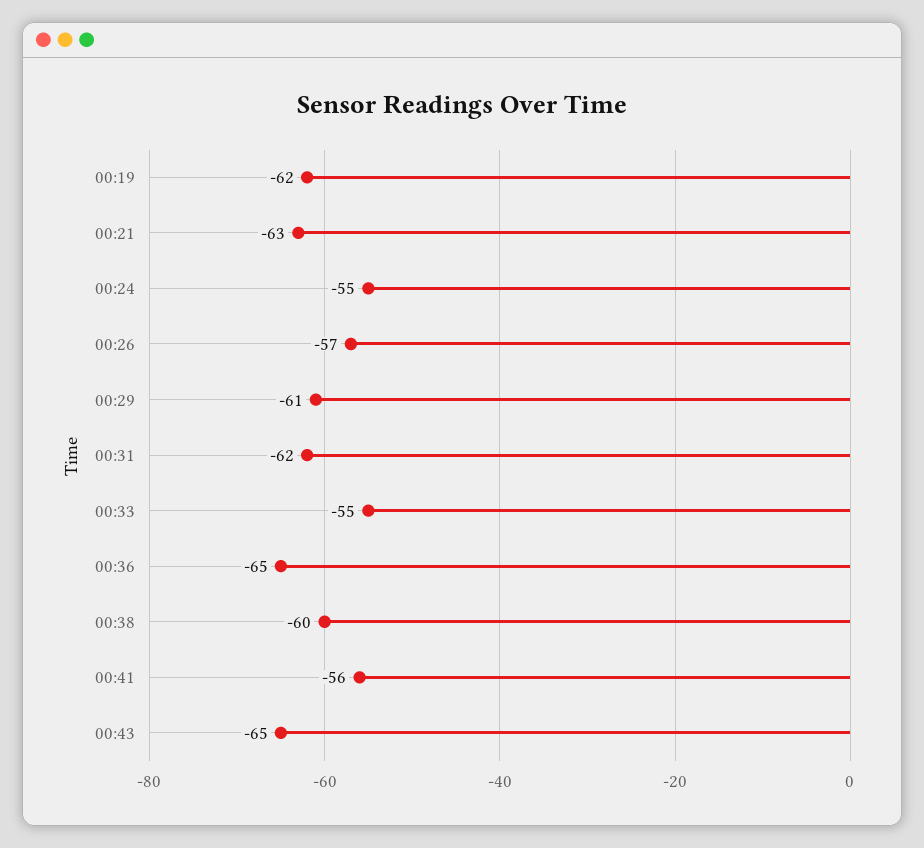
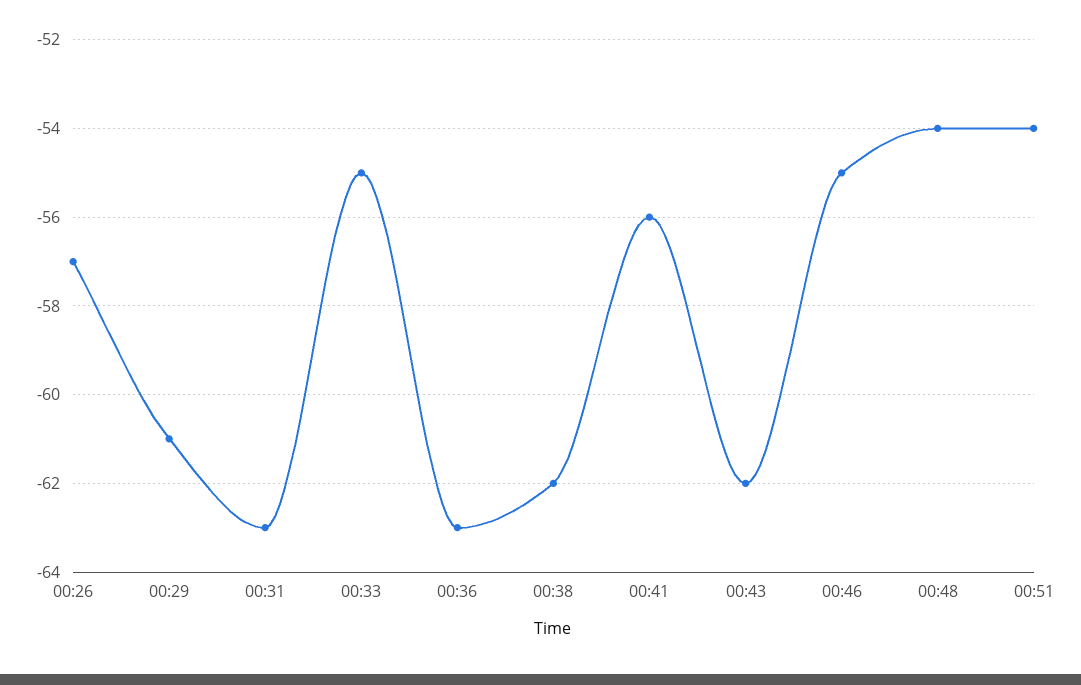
00:19: -62 -> none
00:21: -63 -> none
00:24: -55 -> none
00:31: -62 -> -63
00:36: -65 -> -63
00:38: -60 -> -62
00:43: -65 -> -62
00:46: none -> -55
00:48: none -> -54
00:51: none -> -54

